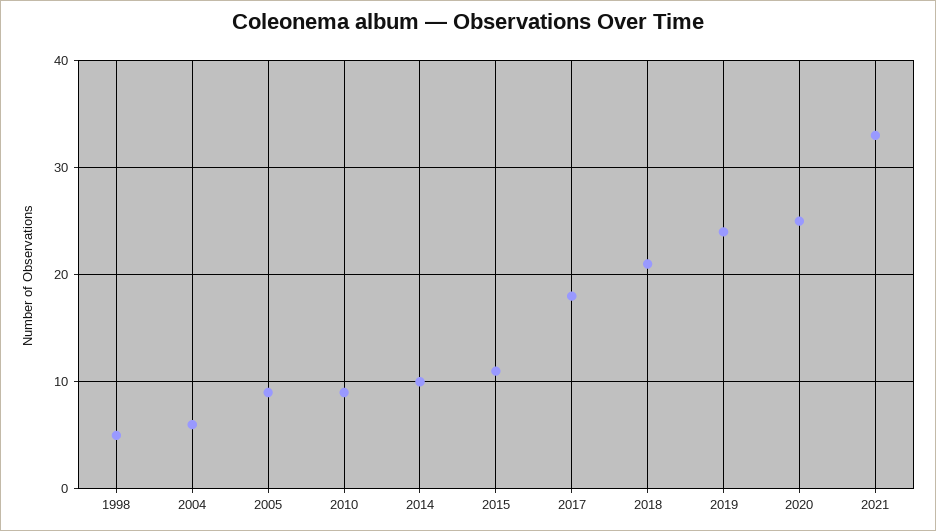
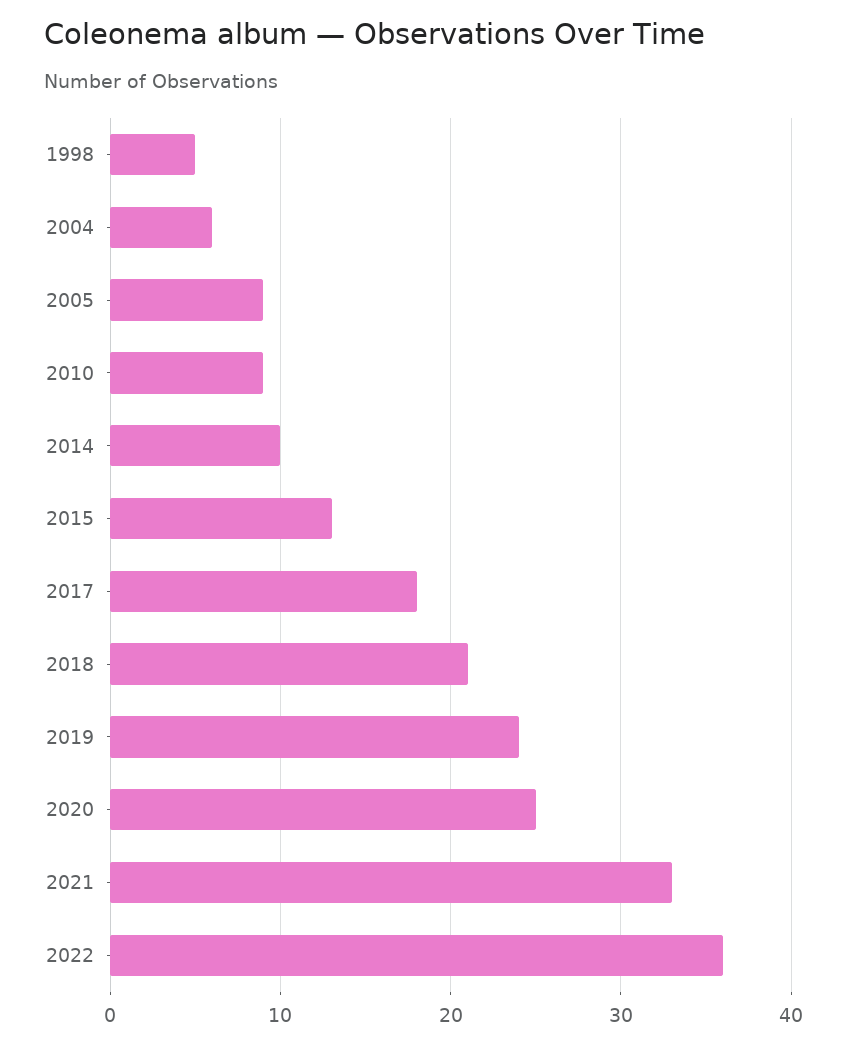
2015: 11 -> 13
2022: none -> 36

